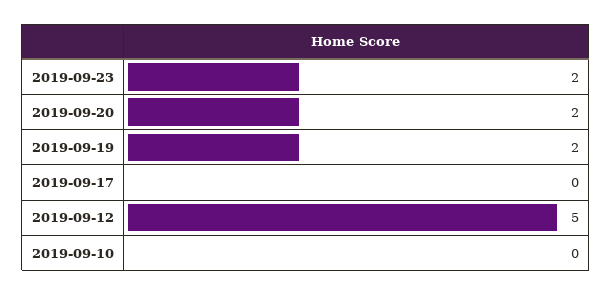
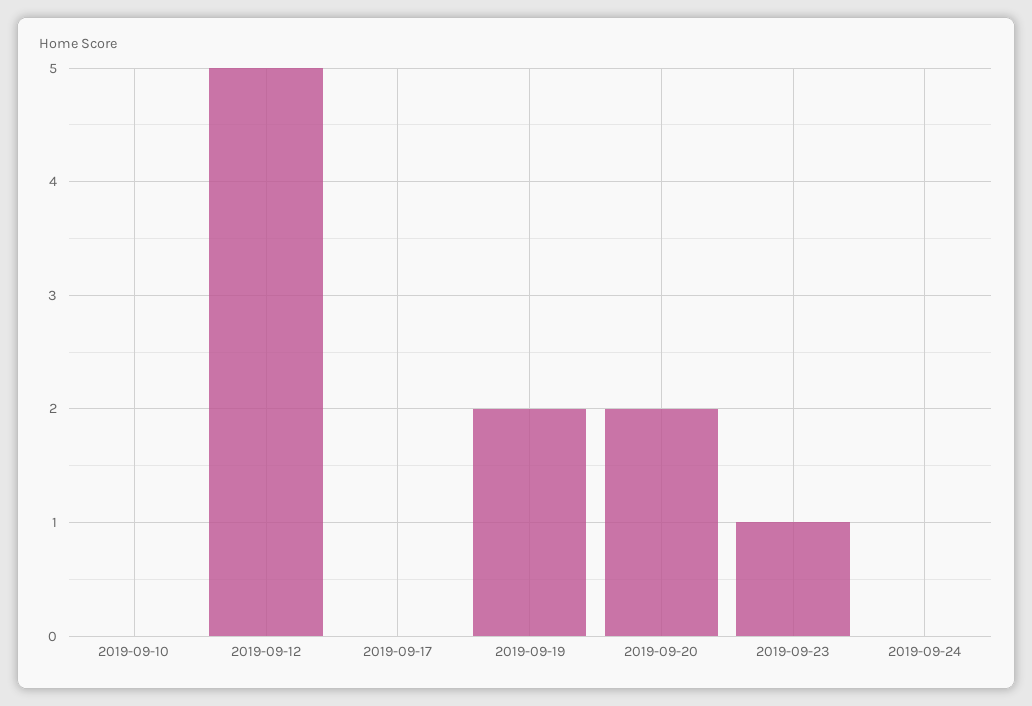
2019-09-23: 2 -> 1
2019-09-24: none -> 0

